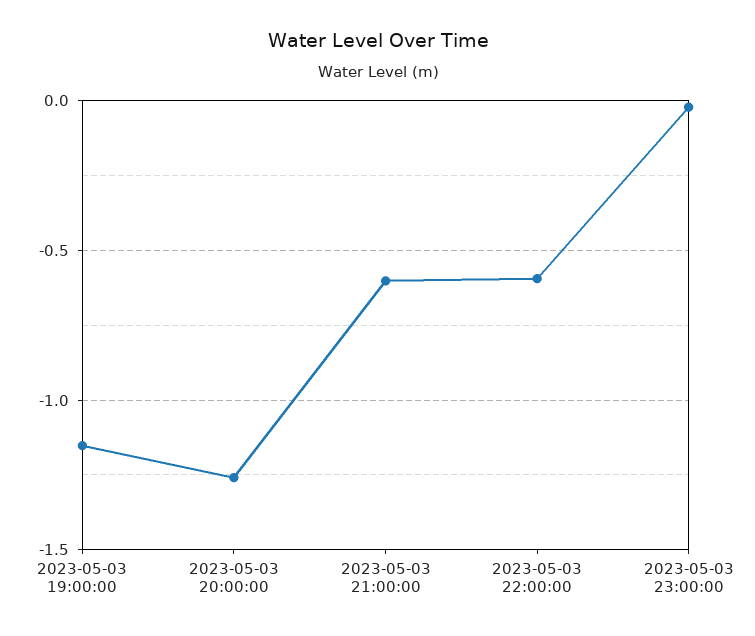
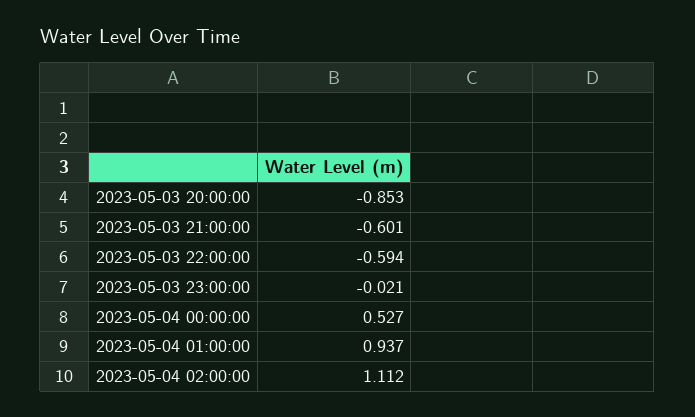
2023-05-03 19:00:00: -1.15 -> none
2023-05-03 20:00:00: -1.25 -> -0.853
2023-05-04 00:00:00: none -> 0.527
2023-05-04 01:00:00: none -> 0.937
2023-05-04 02:00:00: none -> 1.112

